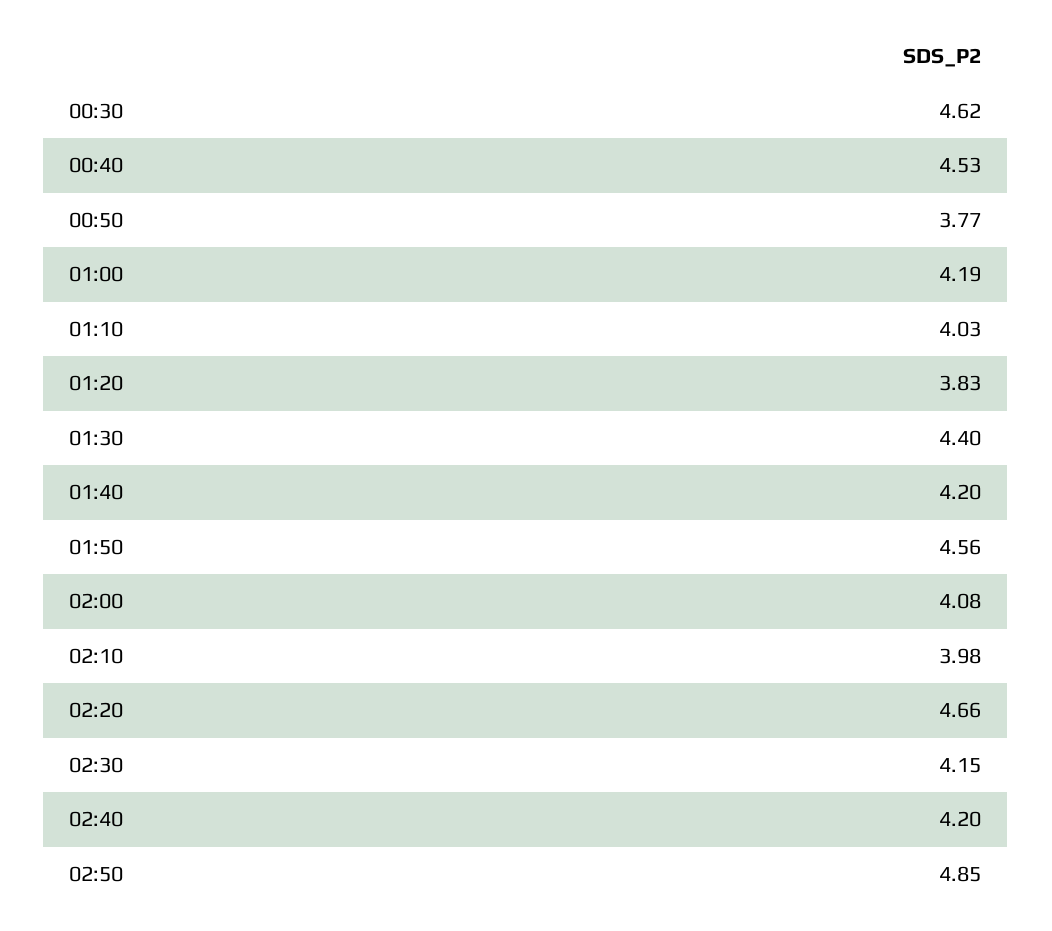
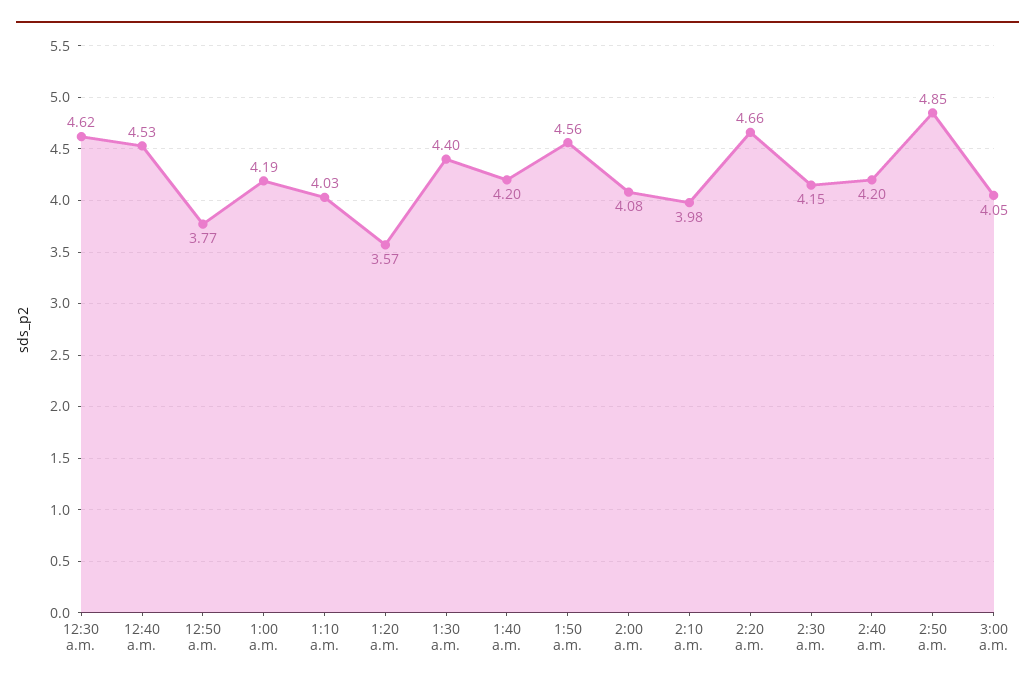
01:20: 3.83 -> 3.57
3:00 a.m.: none -> 4.05

